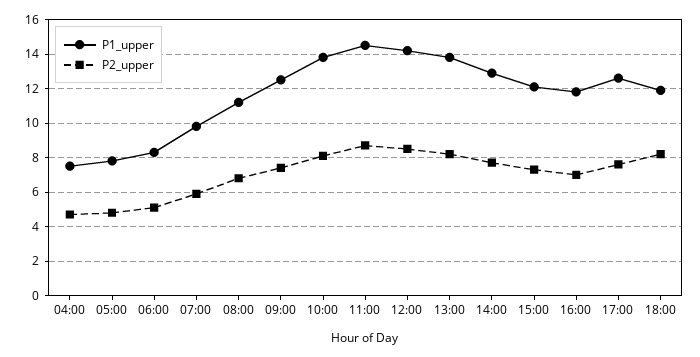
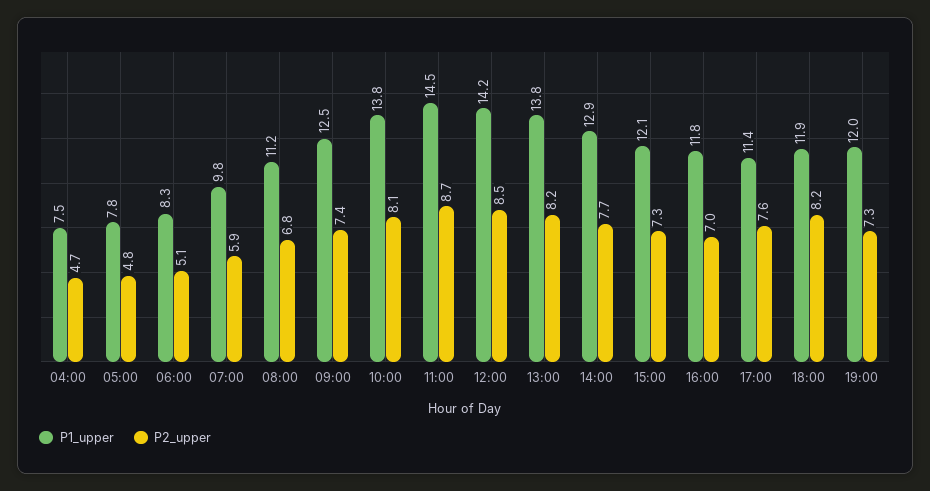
P1_upper, 17:00: 12.5 -> 11.4
P1_upper, 19:00: none -> 12
P2_upper, 19:00: none -> 7.3

